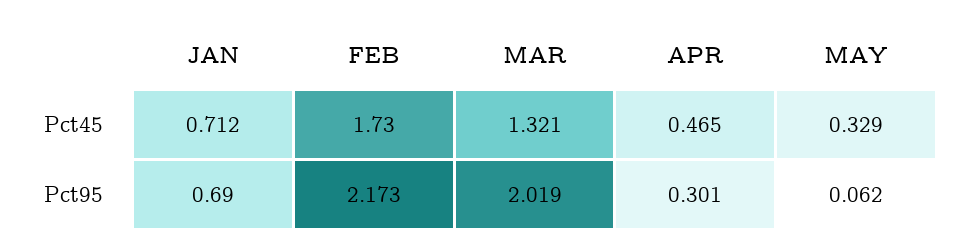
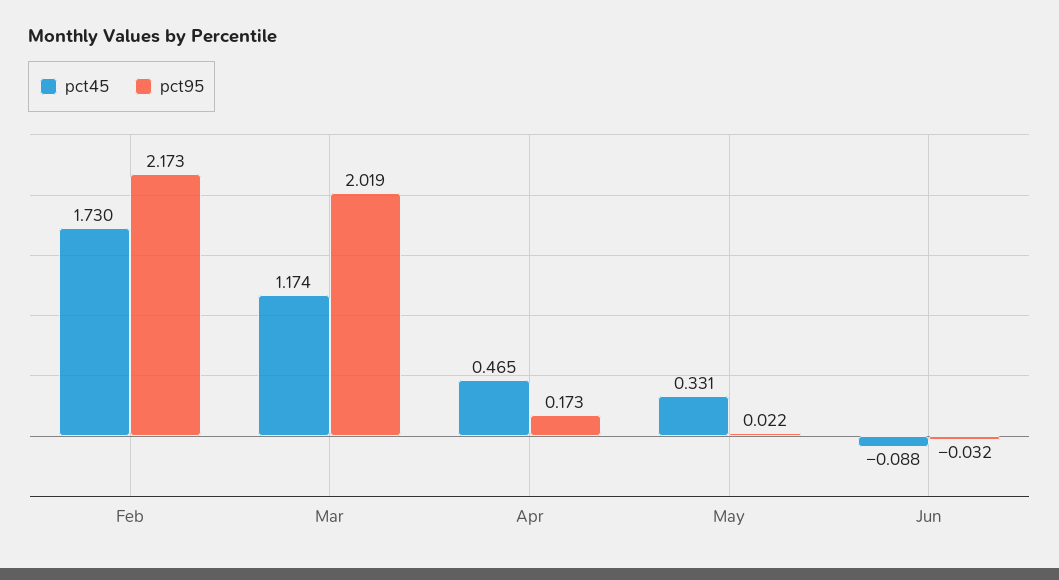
Pct45, JAN: 0.712 -> none
Pct45, MAR: 1.321 -> 1.174
Pct45, MAY: 0.329 -> 0.331
Pct95, JAN: 0.69 -> none
Pct95, APR: 0.301 -> 0.173
Pct95, MAY: 0.062 -> 0.022
Pct45, Jun: none -> -0.088
Pct95, Jun: none -> -0.032

